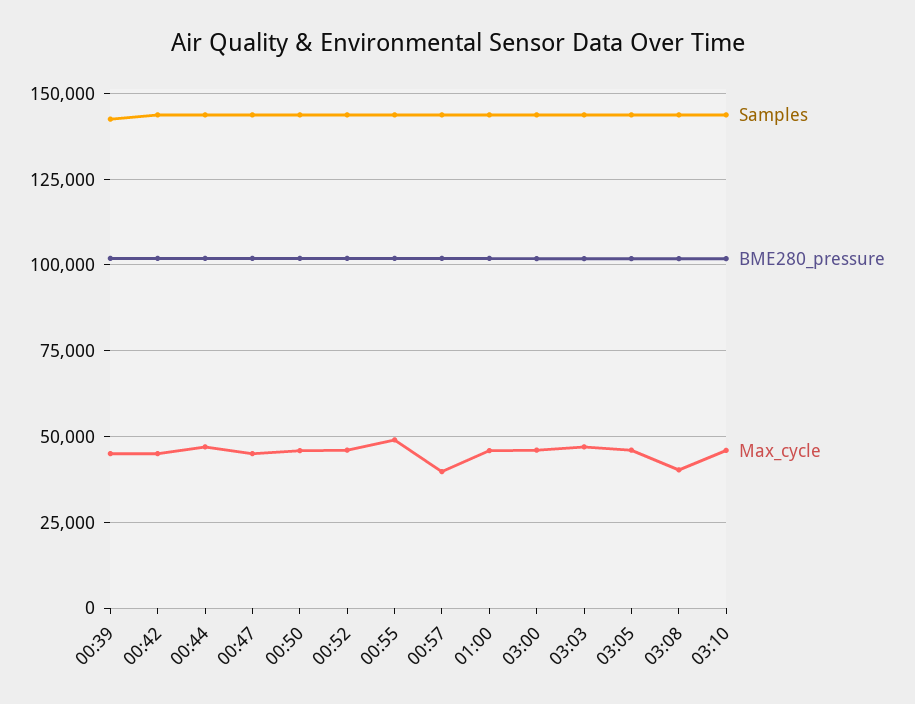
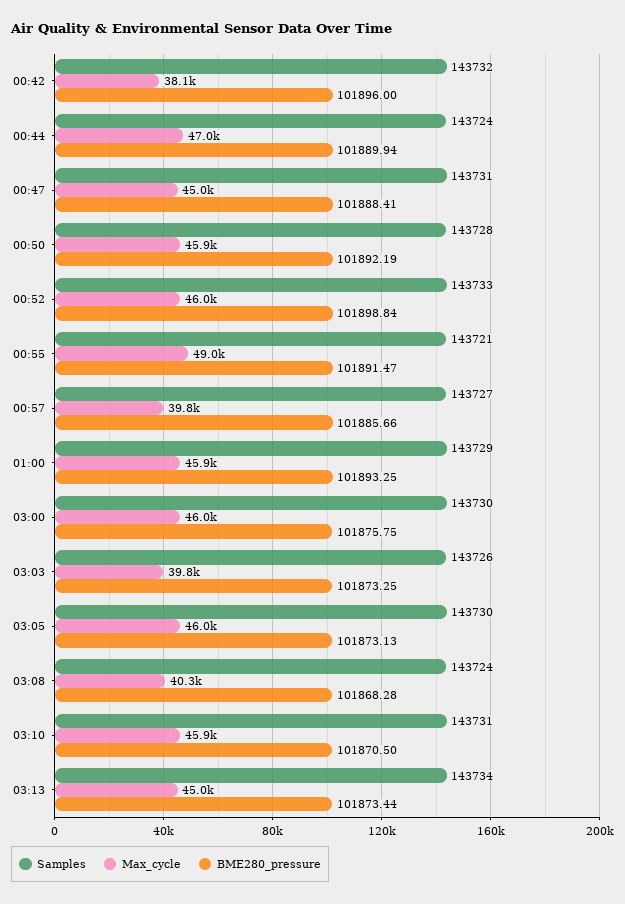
Samples, 00:39: 142500 -> none
BME280_pressure, 00:39: 102500 -> none
Max_cycle, 00:39: 45000 -> none
Max_cycle, 00:42: 45000 -> 38100
Max_cycle, 03:03: 47500 -> 39800
Samples, 03:13: none -> 143734
Max_cycle, 03:13: none -> 45000
BME280_pressure, 03:13: none -> 101873.44

